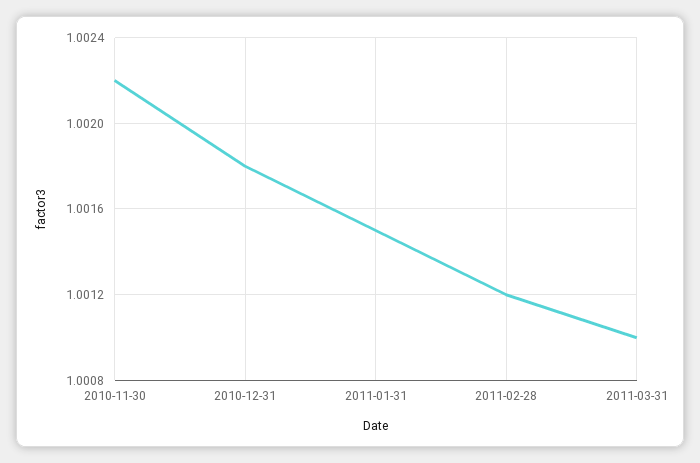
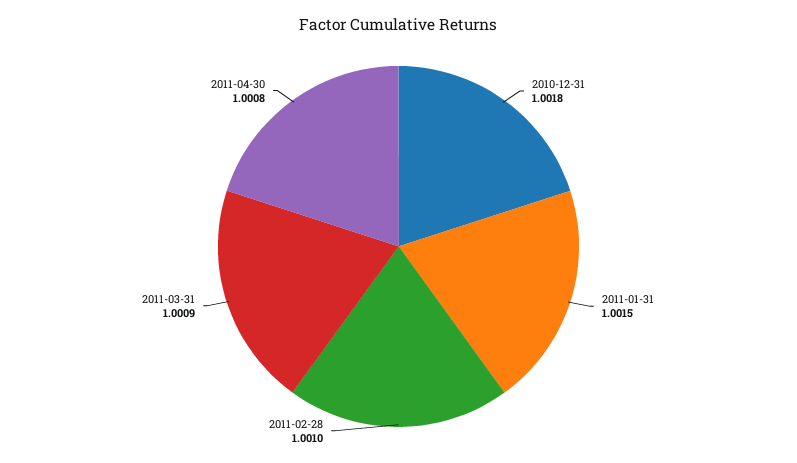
2010-11-30: 1.0022 -> none
2011-02-28: 1.0012 -> 1.001
2011-03-31: 1.001 -> 1.0009
2011-04-30: none -> 1.0008

